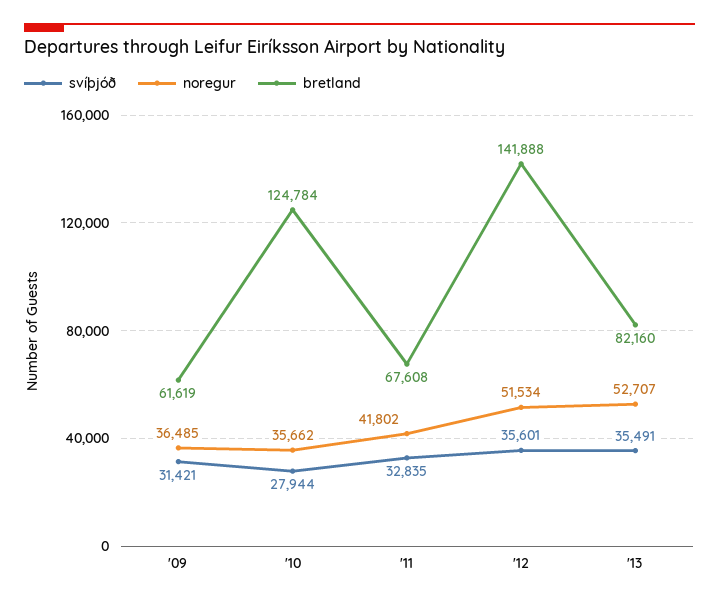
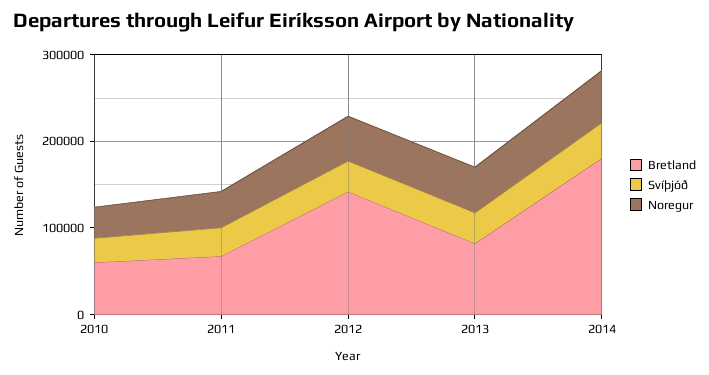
svíþjóð, '09: 31421 -> none
noregur, '09: 36485 -> none
bretland, '09: 61619 -> none
bretland, '10: 124784 -> 60000
bretland, 2014: none -> 180000
svíþjóð, 2014: none -> 40000
noregur, 2014: none -> 60000

